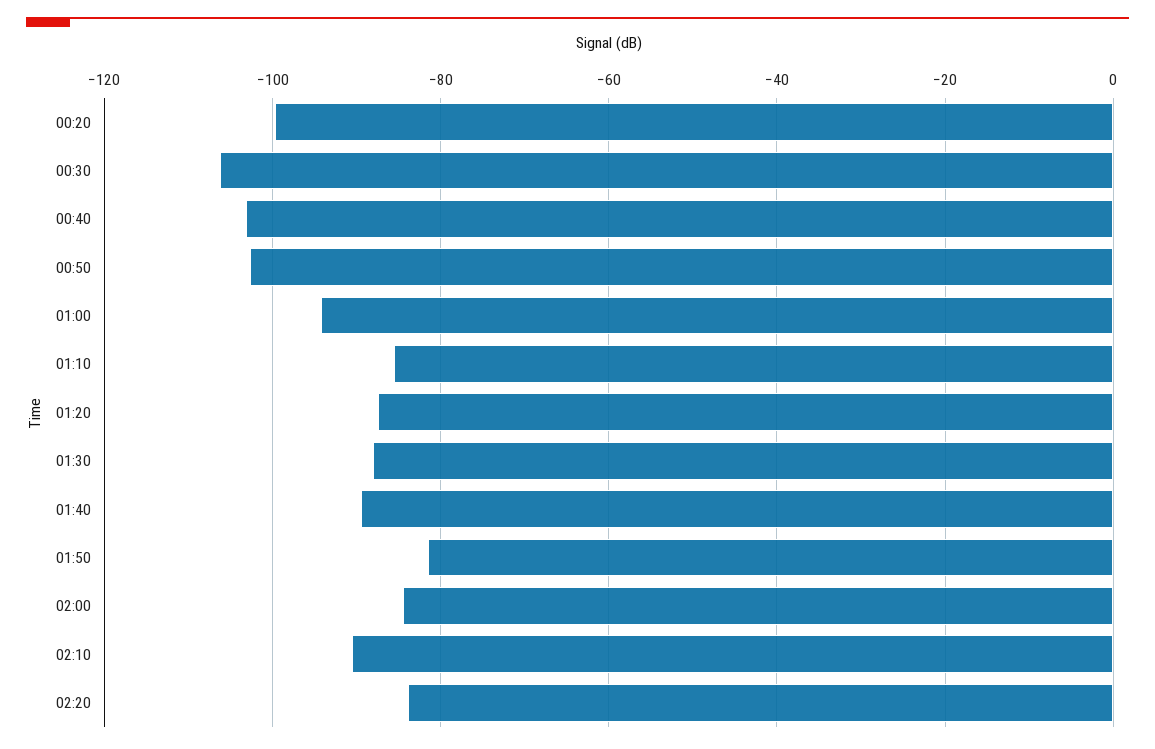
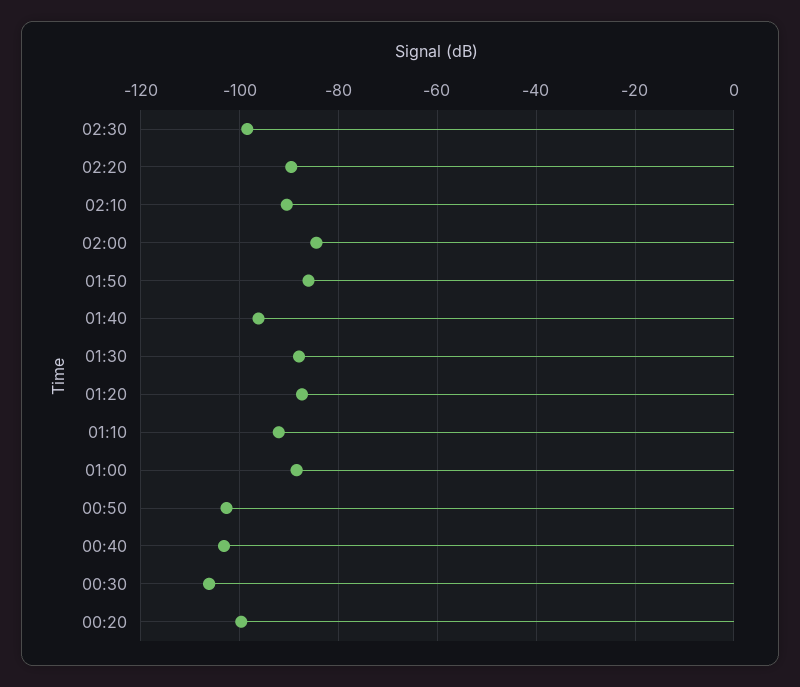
01:00: -94 -> -88
01:10: -86 -> -92
01:40: -90 -> -96
01:50: -82 -> -86
02:20: -84 -> -90
02:30: none -> -98

